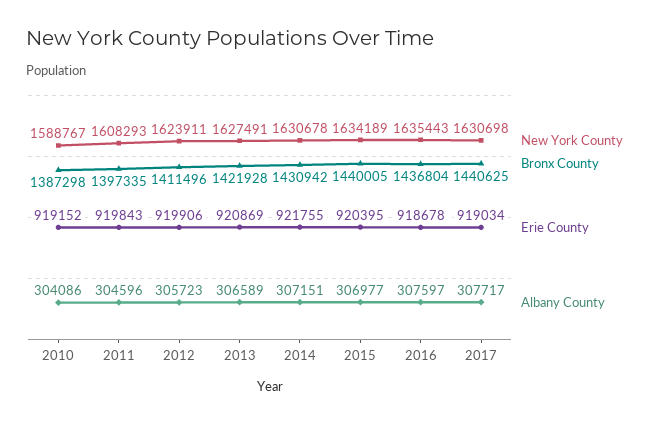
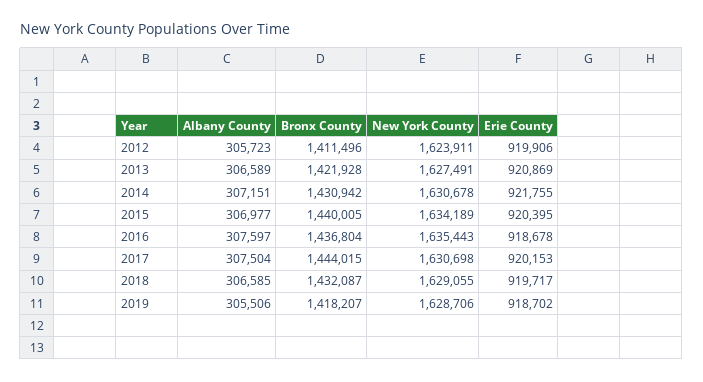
New York County, 2010: 1588767 -> none
Bronx County, 2010: 1387298 -> none
Erie County, 2010: 919152 -> none
Albany County, 2010: 304086 -> none
New York County, 2011: 1608293 -> none
Bronx County, 2011: 1397335 -> none
Erie County, 2011: 919843 -> none
Albany County, 2011: 304596 -> none
Bronx County, 2017: 1440625 -> 1444015
Erie County, 2017: 919034 -> 920153
Albany County, 2017: 307717 -> 307504
Albany County, 2018: none -> 306585
Bronx County, 2018: none -> 1432087
New York County, 2018: none -> 1629055
Erie County, 2018: none -> 919717
Albany County, 2019: none -> 305506
Bronx County, 2019: none -> 1418207
New York County, 2019: none -> 1628706
Erie County, 2019: none -> 918702

